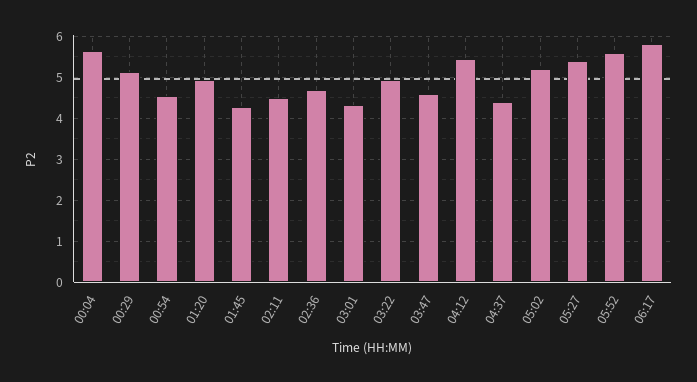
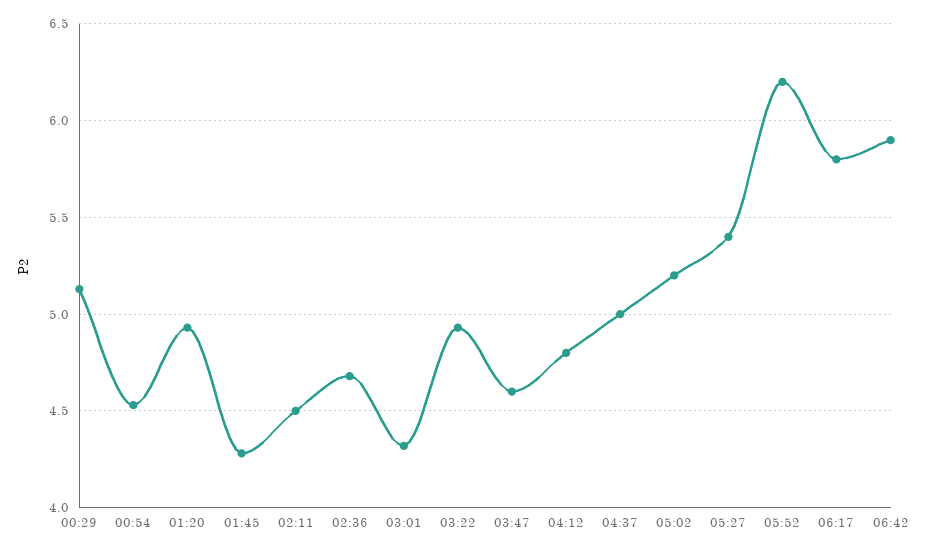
00:04: 5.6 -> none
04:12: 5.4 -> 4.8
04:37: 4.4 -> 5
05:52: 5.6 -> 6.2
06:42: none -> 5.9

